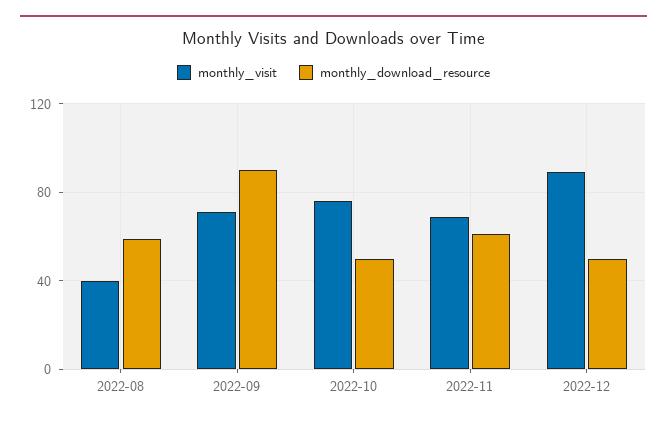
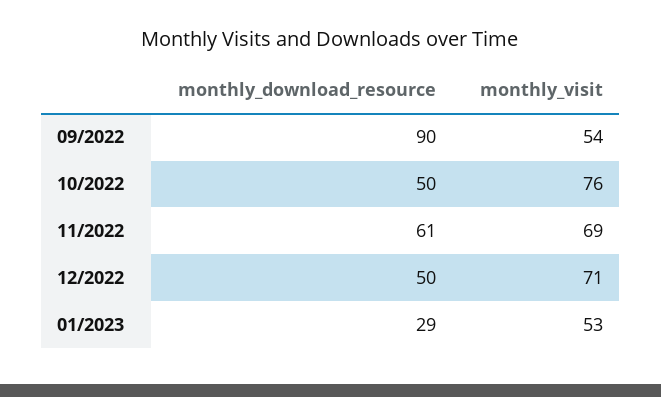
monthly_visit, 2022-08: 40 -> none
monthly_download_resource, 2022-08: 60 -> none
monthly_visit, 2022-09: 70 -> 54
monthly_visit, 2022-12: 90 -> 71
monthly_download_resource, 01/2023: none -> 29
monthly_visit, 01/2023: none -> 53

